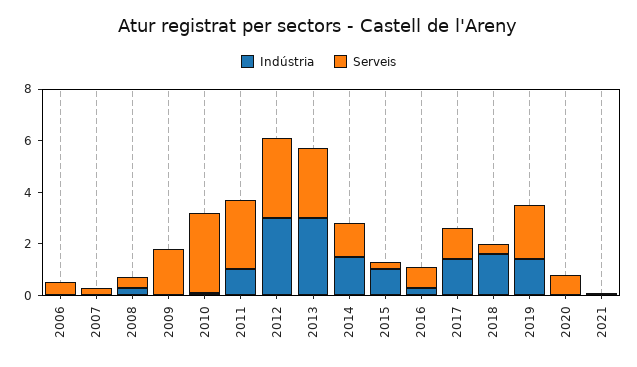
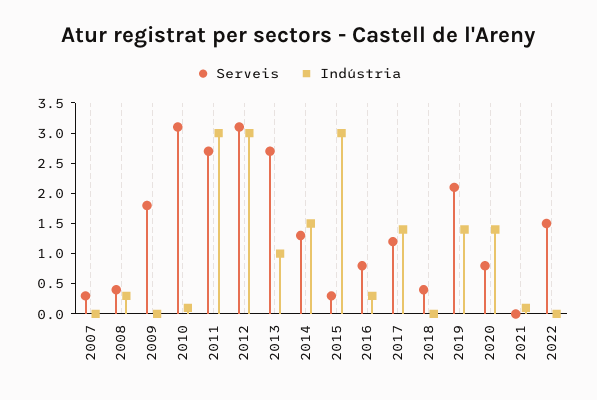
Indústria, 2006: 0 -> none
Serveis, 2006: 0.5 -> none
Indústria, 2011: 1 -> 3
Indústria, 2013: 3 -> 1
Indústria, 2015: 1 -> 3
Indústria, 2018: 1.5 -> 0
Indústria, 2020: 0 -> 1.5
Serveis, 2022: none -> 1.5
Indústria, 2022: none -> 0

